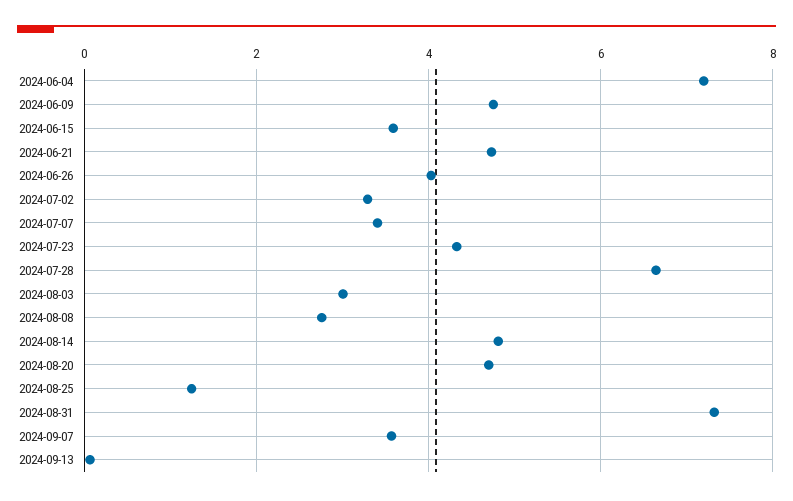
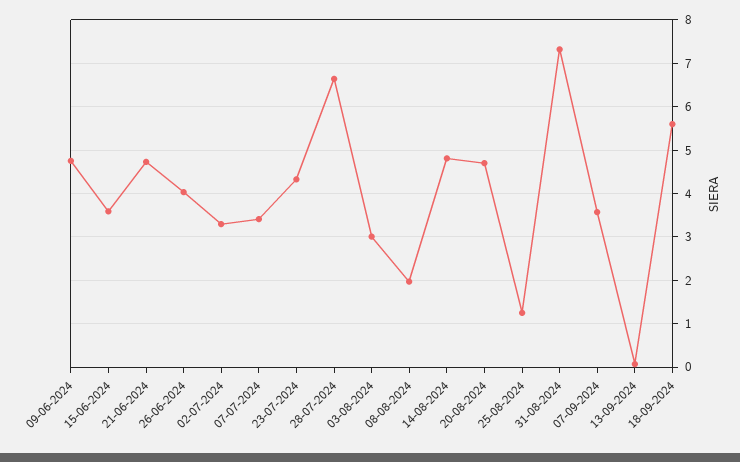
2024-06-04: 7.2 -> none
2024-08-08: 2.8 -> 2
18-09-2024: none -> 5.6

